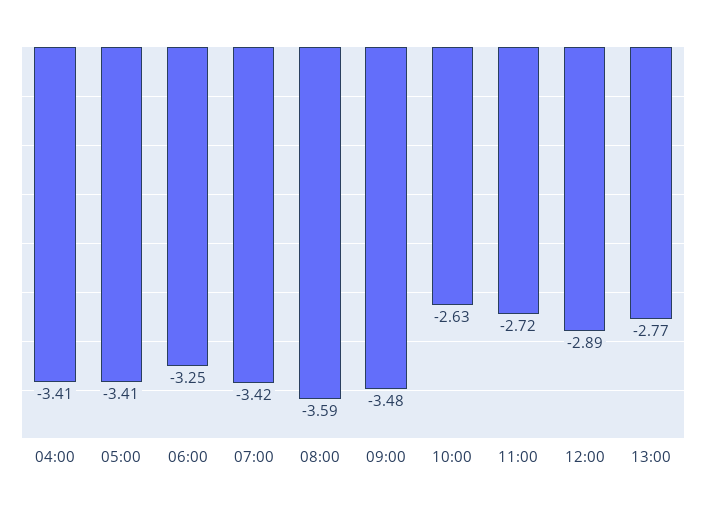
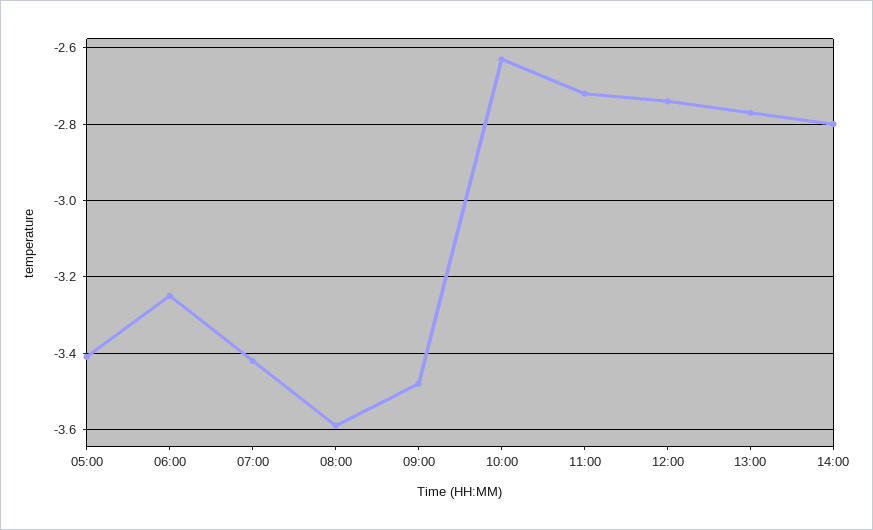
04:00: -3.41 -> none
12:00: -2.89 -> -2.75
14:00: none -> -2.8

